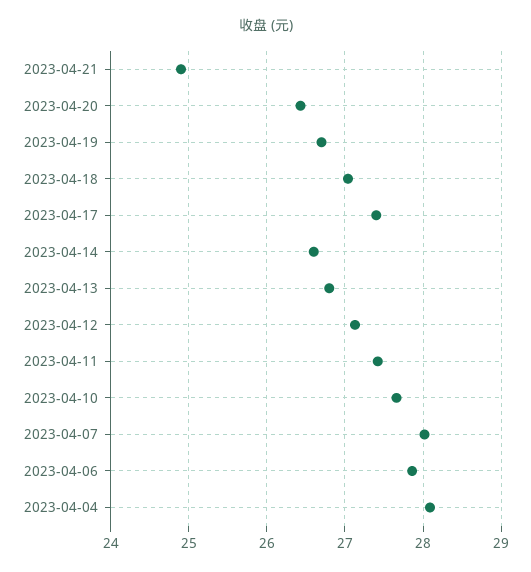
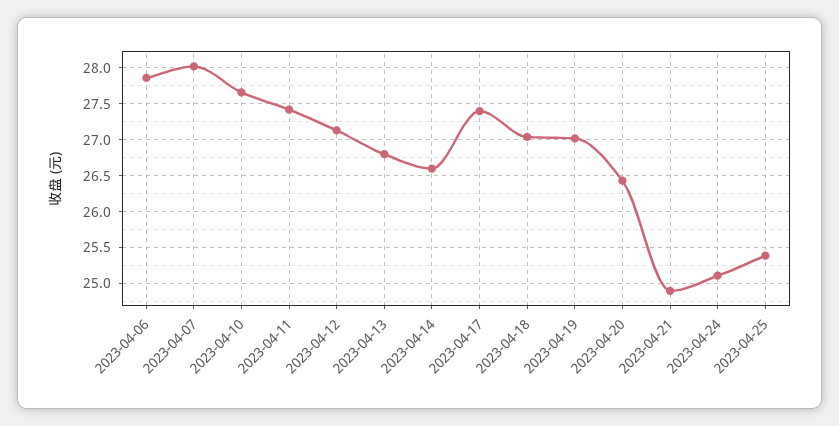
2023-04-19: 26.7 -> 27
2023-04-04: 28.1 -> none
2023-04-24: none -> 25.1
2023-04-25: none -> 25.4

